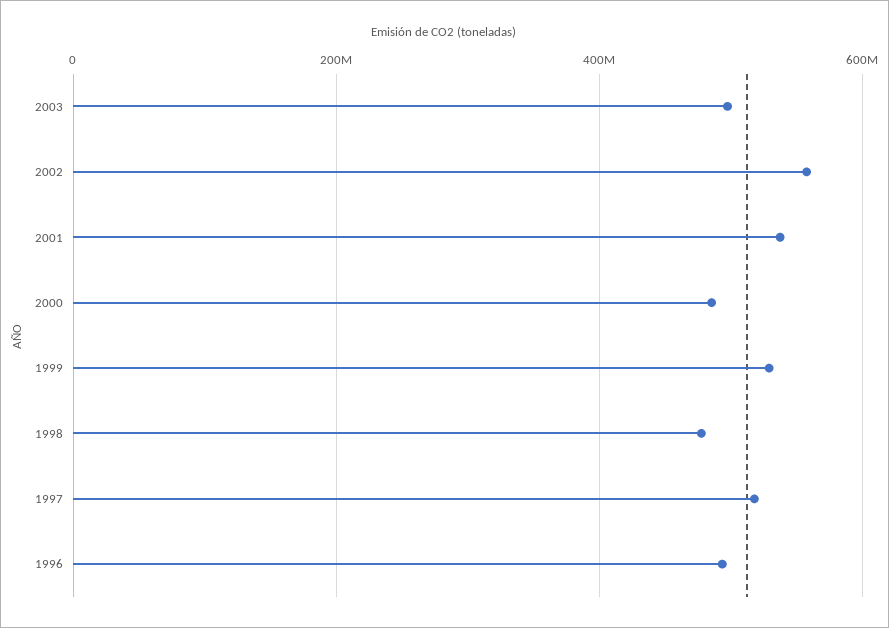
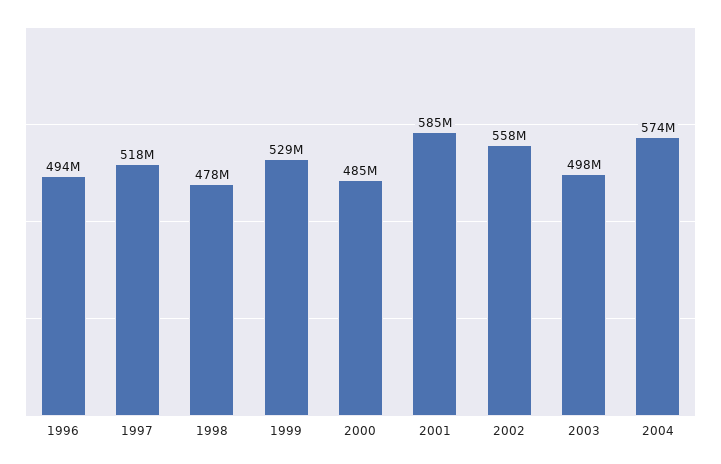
2001: 540000000 -> 585000000
2004: none -> 574000000

